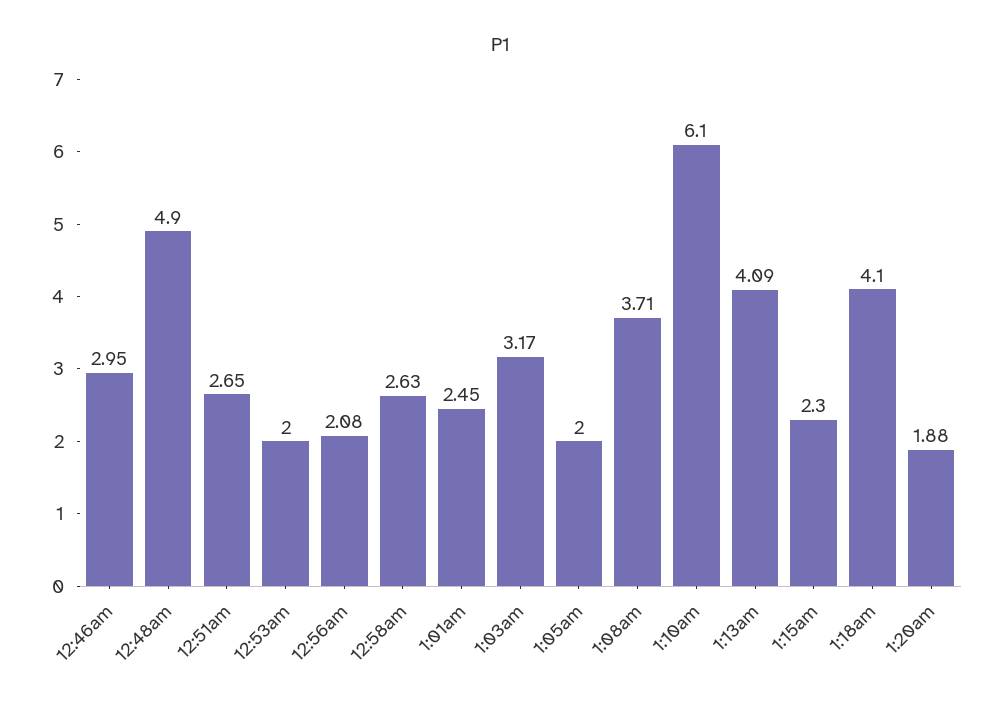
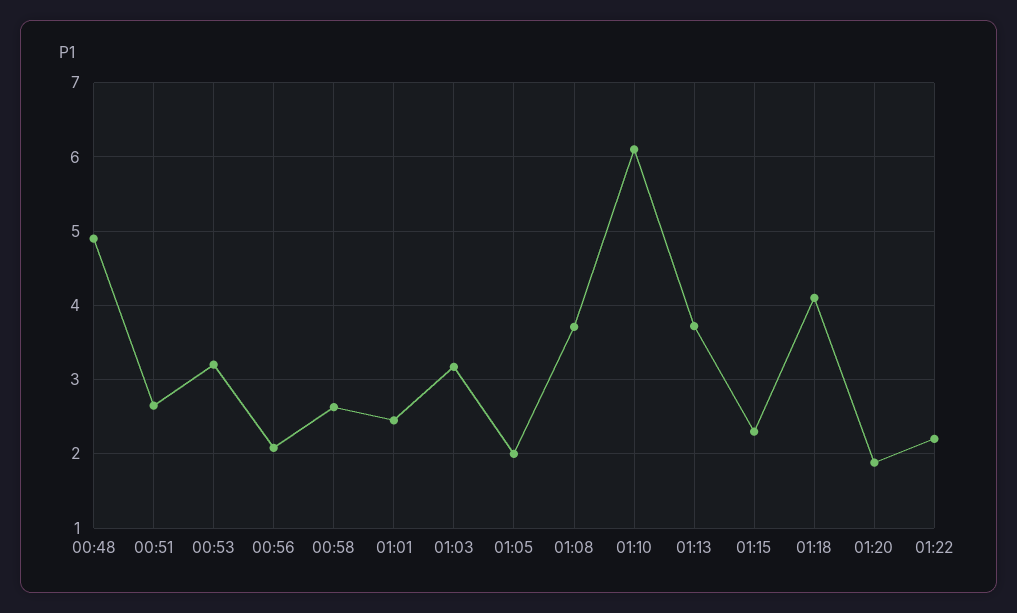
12:46am: 2.95 -> none
12:53am: 2 -> 3.2
1:13am: 4.09 -> 3.7
01:22: none -> 2.2

